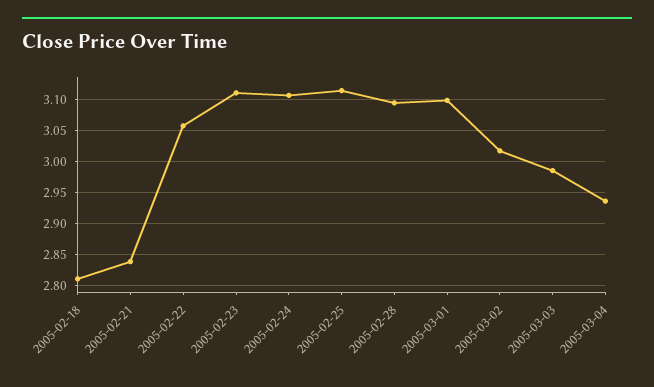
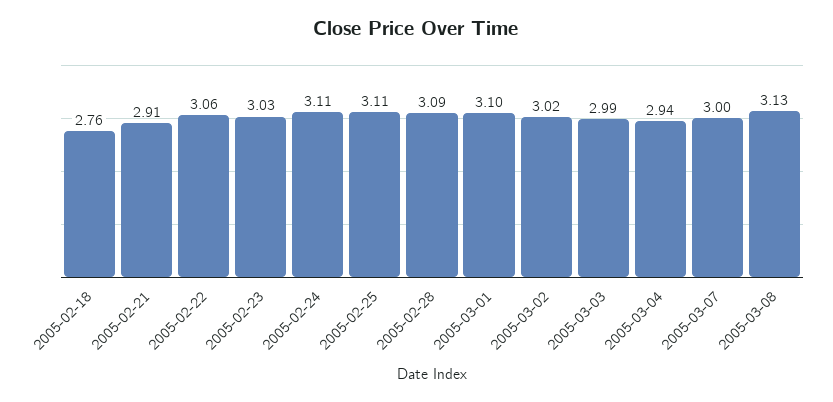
2005-02-18: 2.81 -> 2.76
2005-02-21: 2.84 -> 2.91
2005-02-23: 3.11 -> 3.03
2005-03-07: none -> 3
2005-03-08: none -> 3.13

